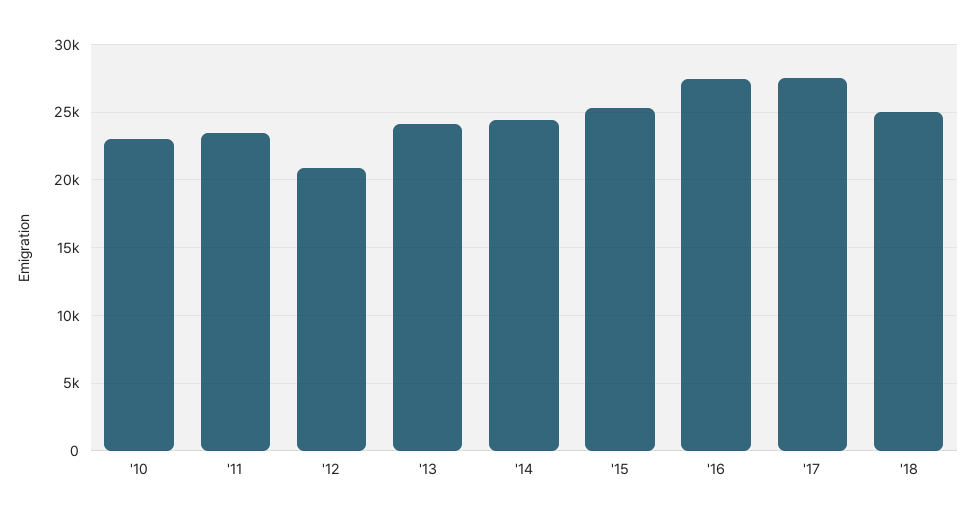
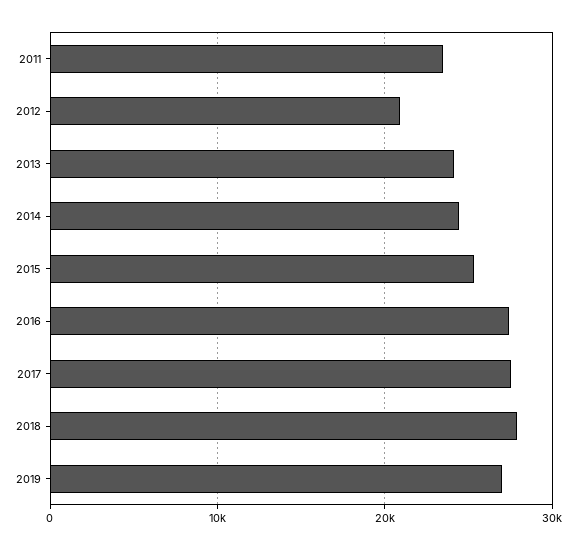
'10: 23000 -> none
'18: 25000 -> 28000
2019: none -> 27000

